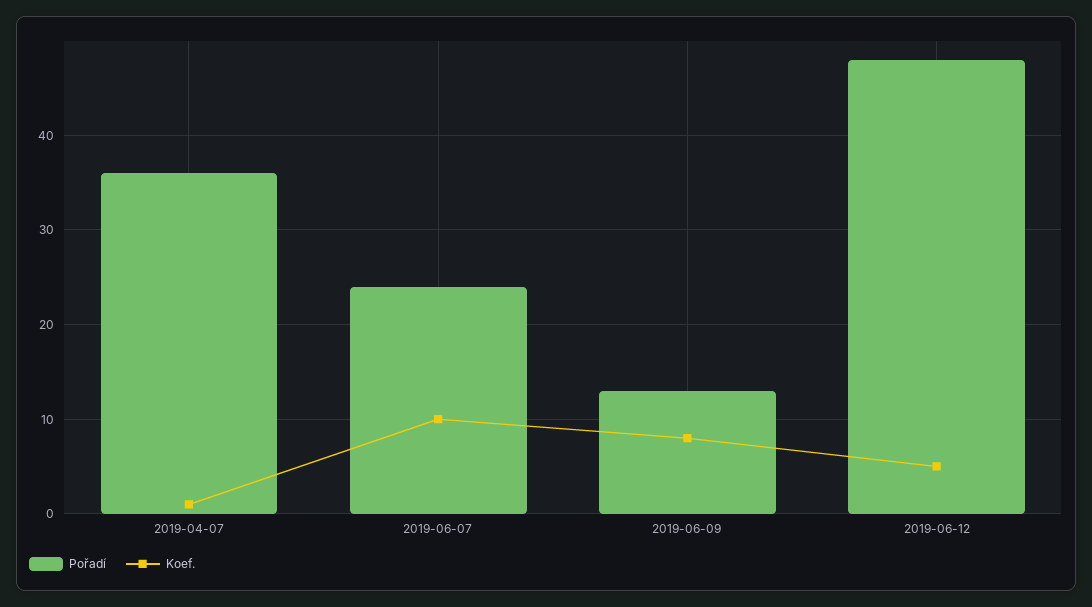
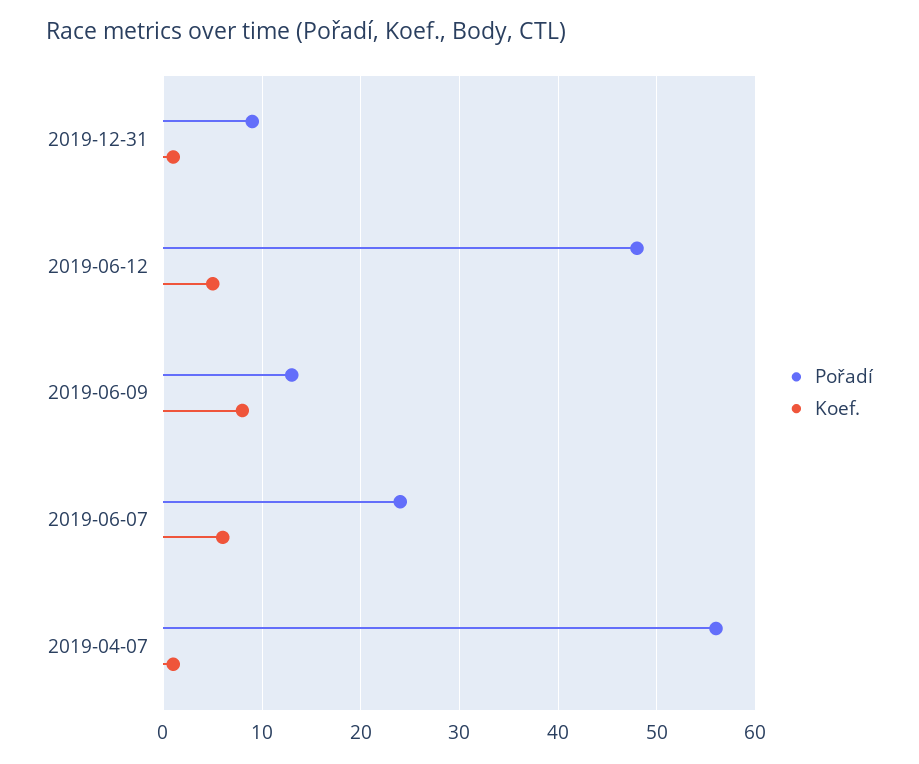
Pořadí, 2019-04-07: 36 -> 56
Koef., 2019-06-07: 10 -> 6
Pořadí, 2019-12-31: none -> 9
Koef., 2019-12-31: none -> 1

